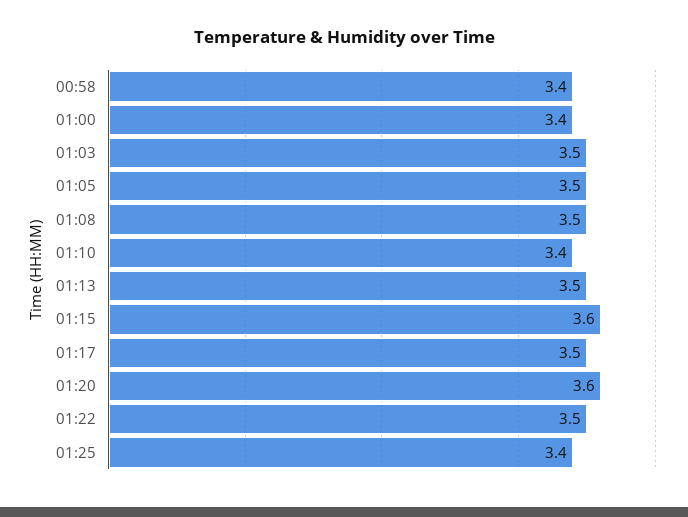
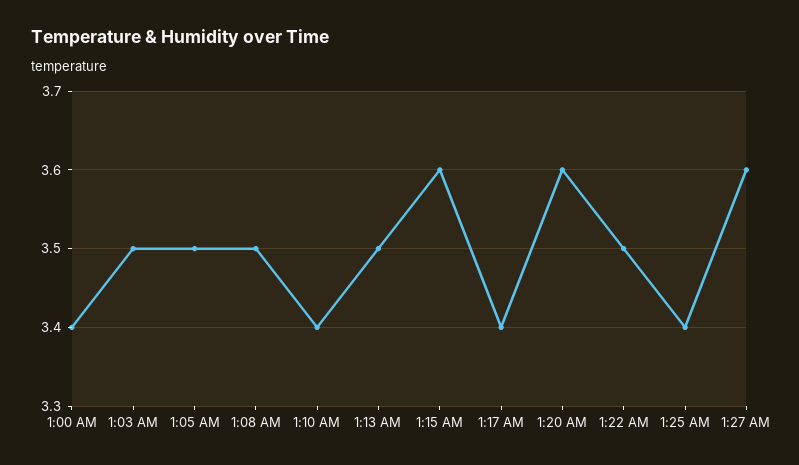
00:58: 3.4 -> none
01:17: 3.5 -> 3.4
1:27 AM: none -> 3.6

